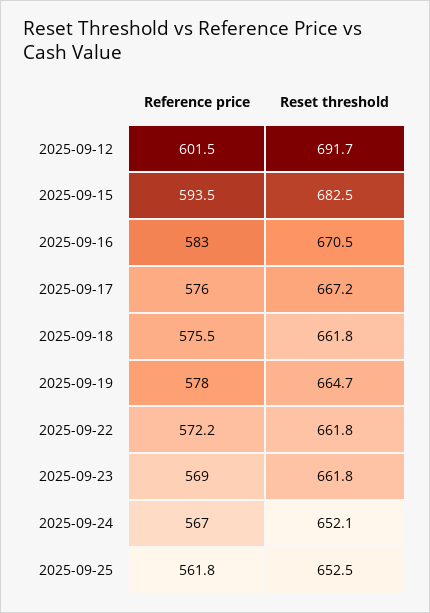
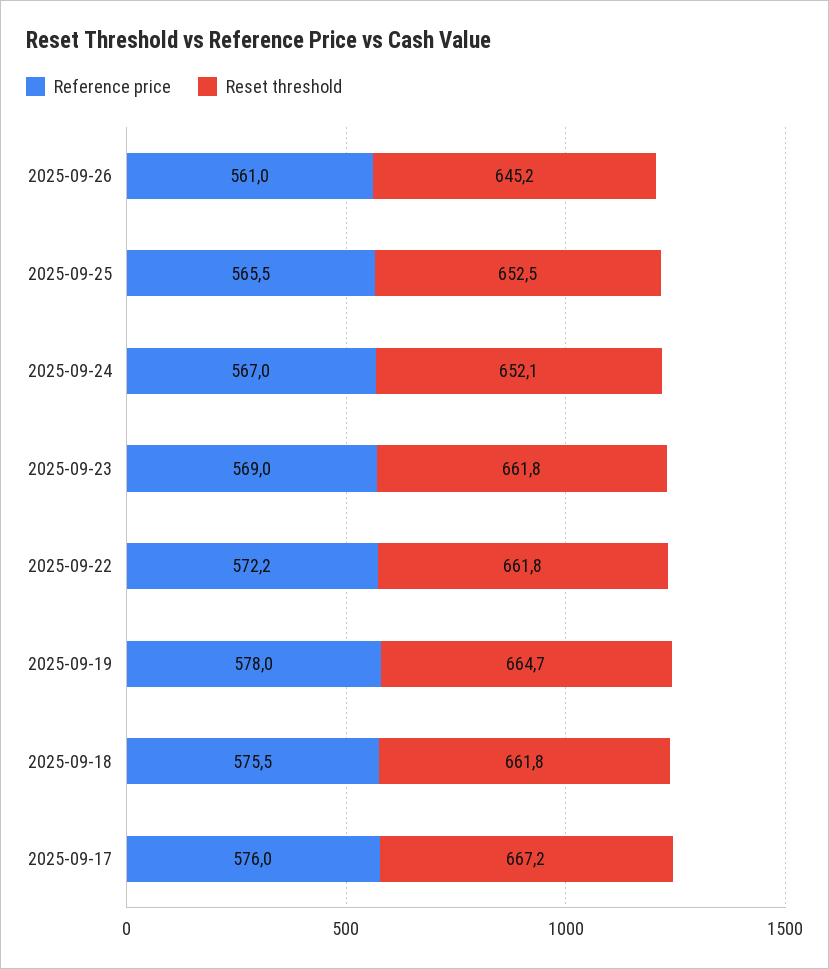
Reference price, 2025-09-12: 601.5 -> none
Reset threshold, 2025-09-12: 691.7 -> none
Reference price, 2025-09-15: 593.5 -> none
Reset threshold, 2025-09-15: 682.5 -> none
Reference price, 2025-09-16: 583 -> none
Reset threshold, 2025-09-16: 670.5 -> none
Reference price, 2025-09-25: 561.8 -> 565.5
Reference price, 2025-09-26: none -> 561
Reset threshold, 2025-09-26: none -> 645.2

